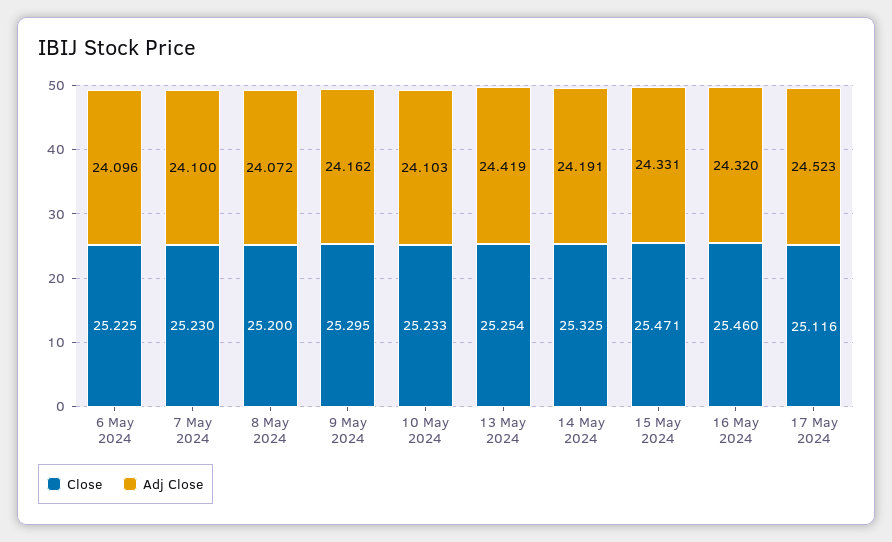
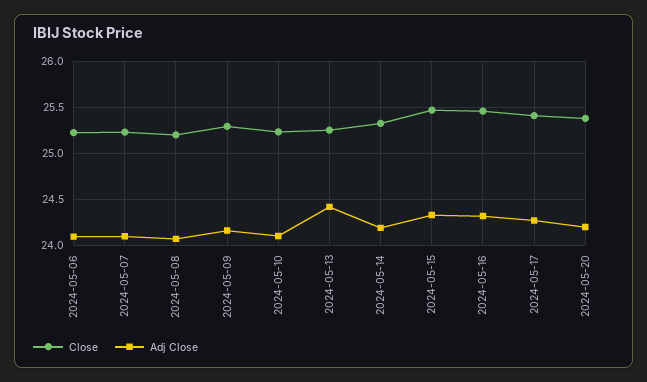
Close, 17 May 2024: 25.116 -> 25.4
Adj Close, 17 May 2024: 24.523 -> 24.3
Close, 2024-05-20: none -> 25.4
Adj Close, 2024-05-20: none -> 24.2

